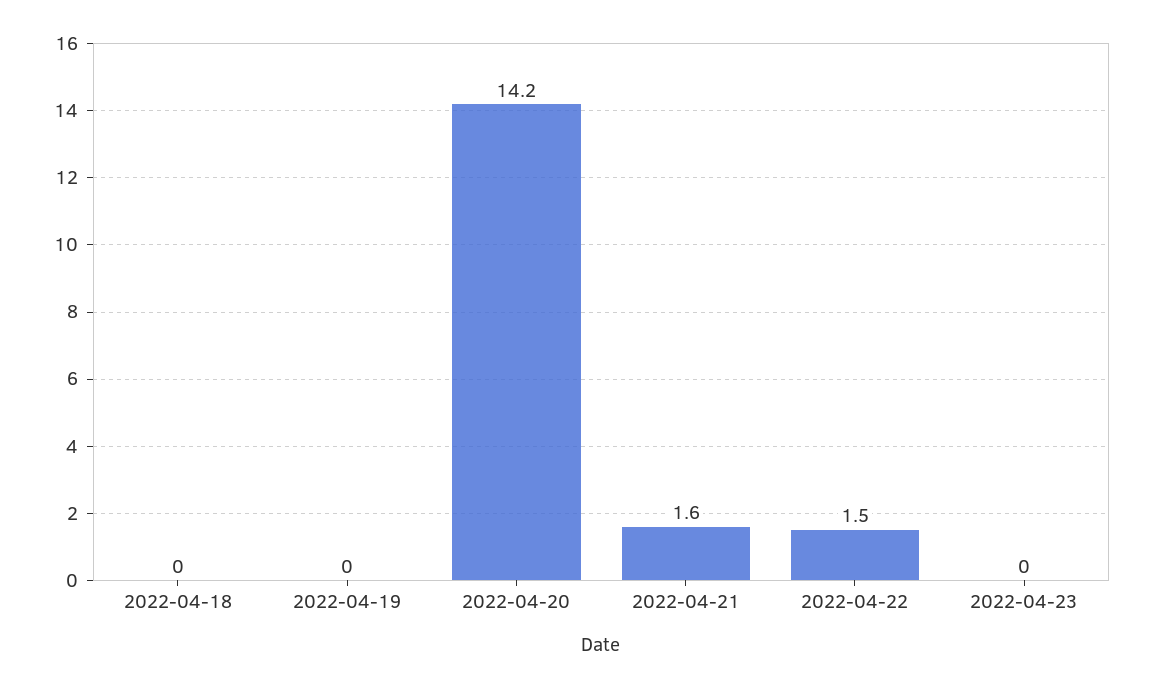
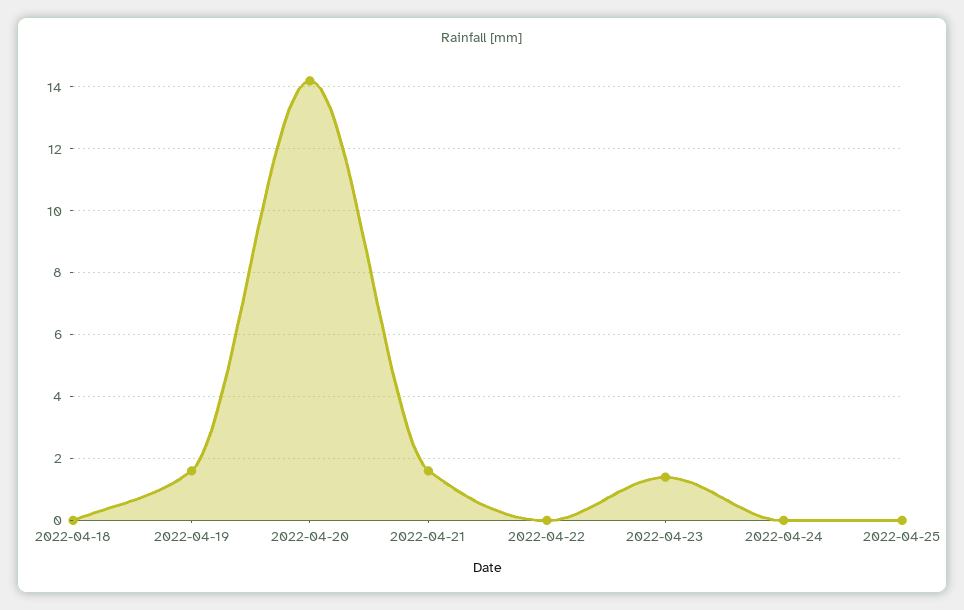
2022-04-19: 0 -> 1.5
2022-04-22: 1.5 -> 0
2022-04-23: 0 -> 1.5
2022-04-24: none -> 0
2022-04-25: none -> 0

